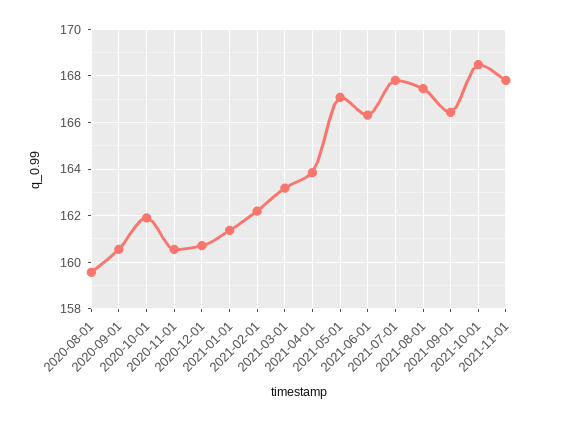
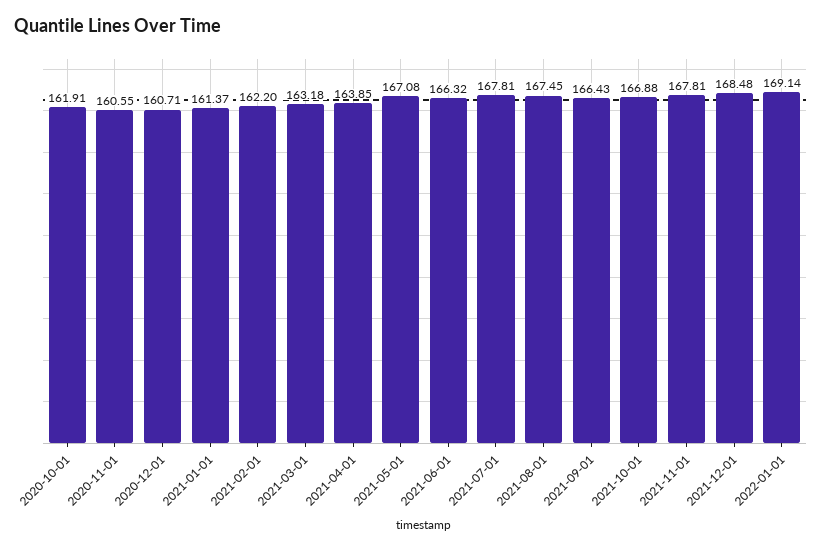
2020-08-01: 159.5 -> none
2020-09-01: 160.5 -> none
2021-10-01: 168.5 -> 166.88
2021-12-01: none -> 168.48
2022-01-01: none -> 169.14

